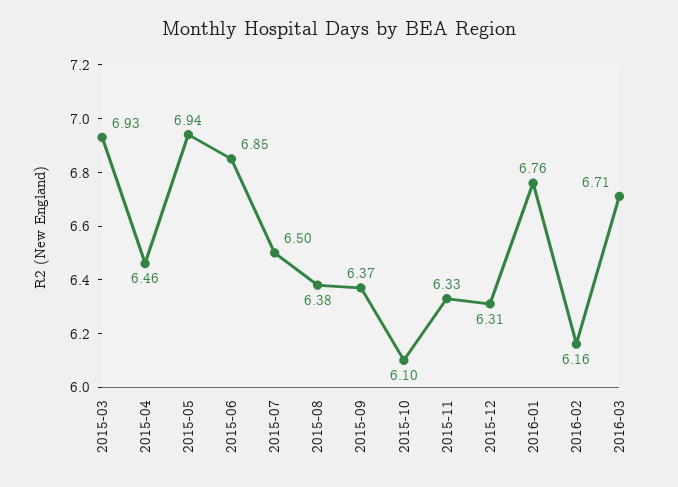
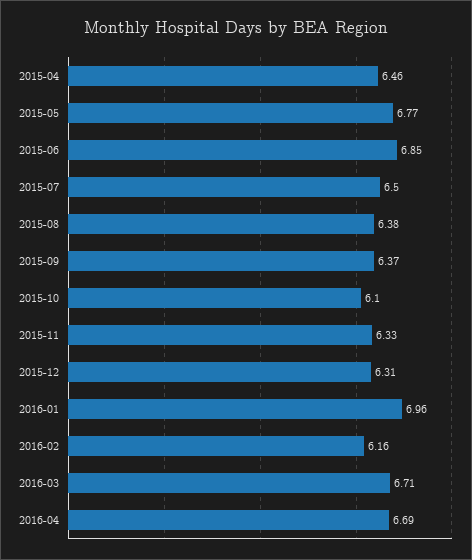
2015-03: 6.93 -> none
2015-05: 6.94 -> 6.77
2016-01: 6.76 -> 6.96
2016-04: none -> 6.69

